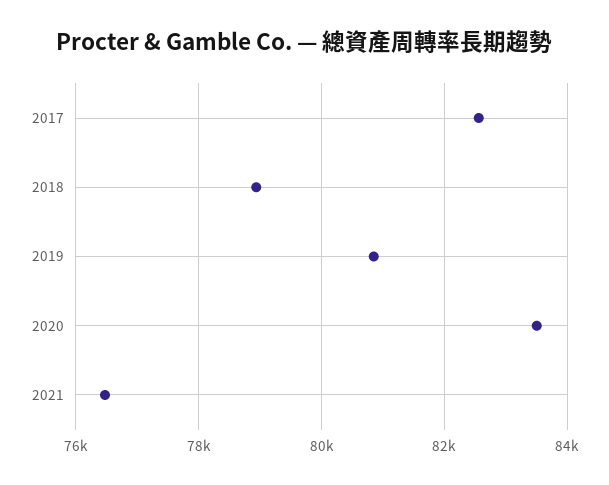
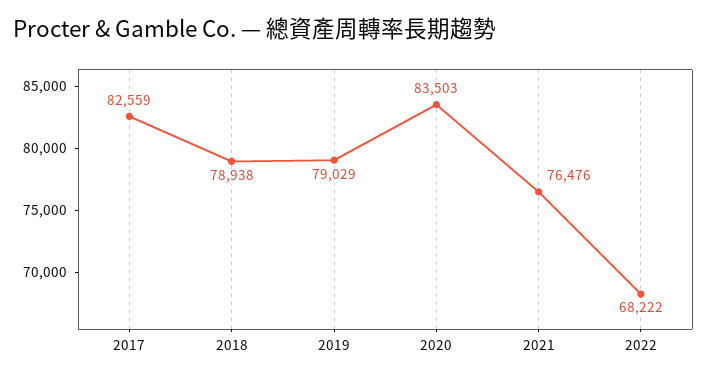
2019: 80800 -> 79029
2022: none -> 68222

